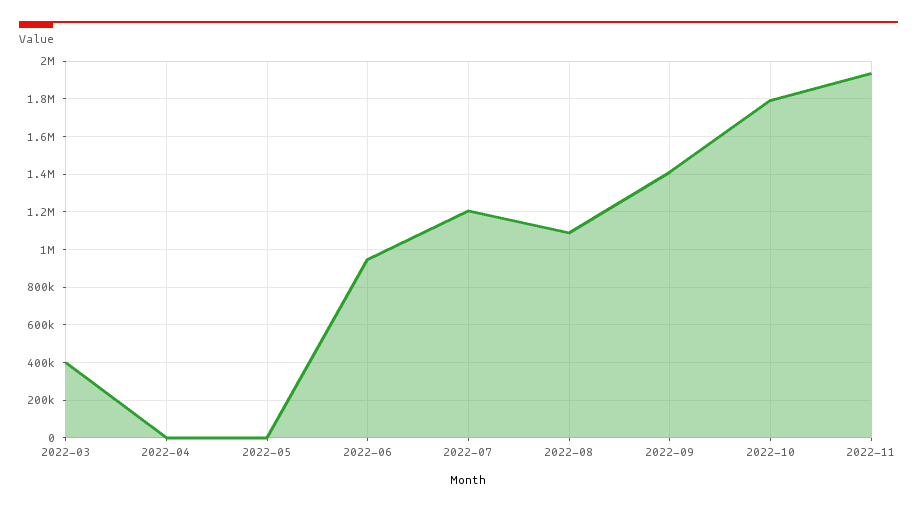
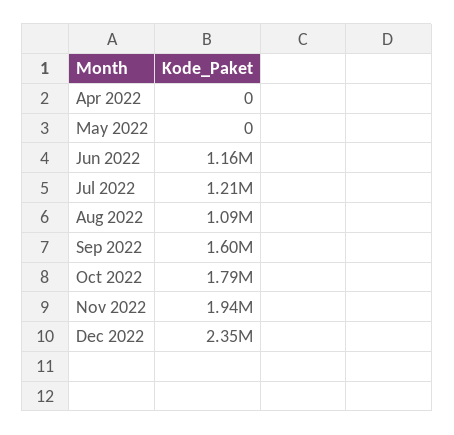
2022-03: 400000 -> none
2022-06: 950000 -> 1160000
2022-09: 1400000 -> 1600000
Dec 2022: none -> 2350000

